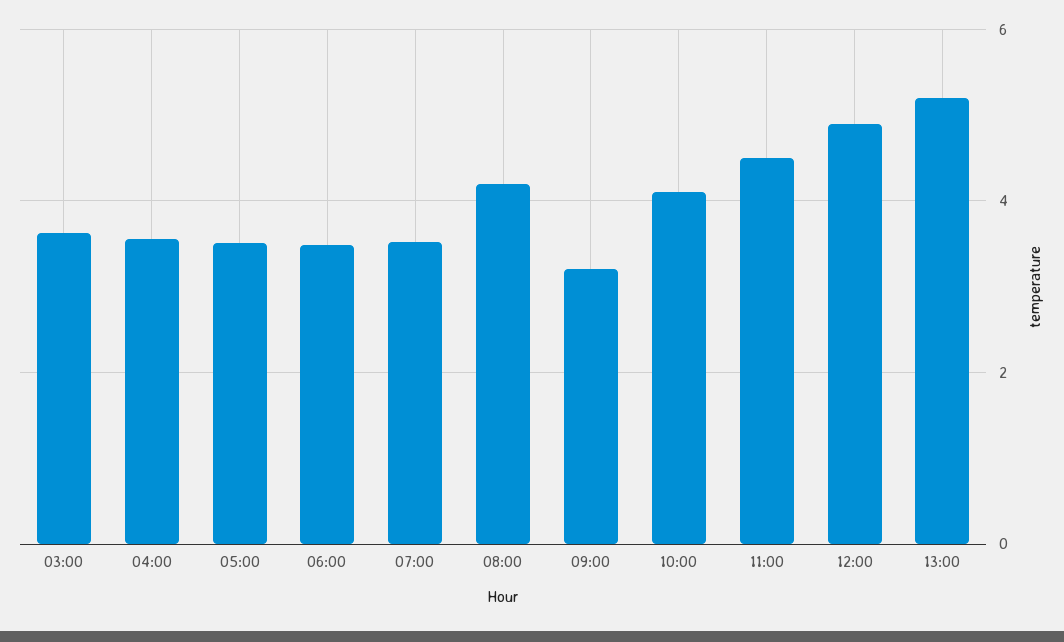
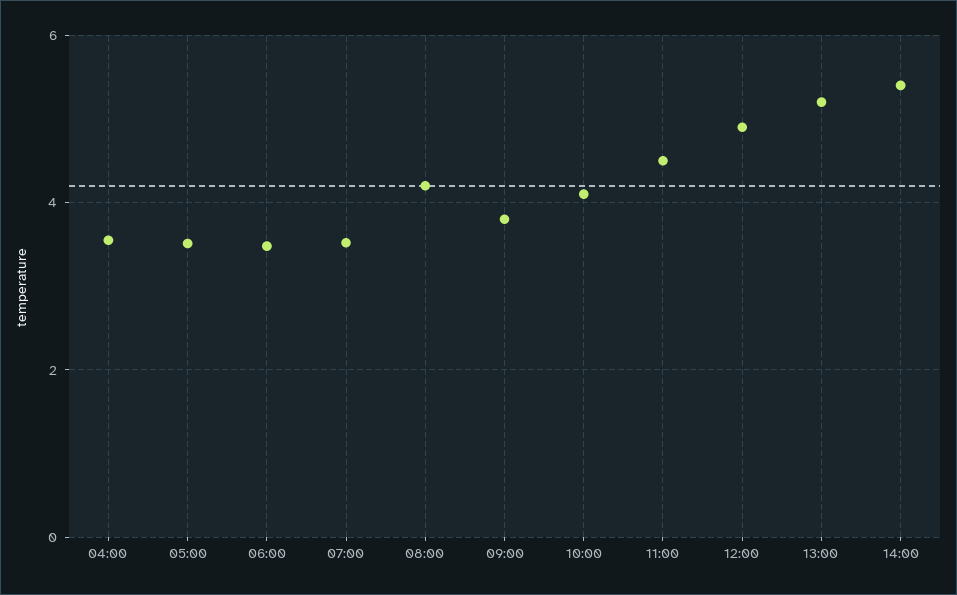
03:00: 3.6 -> none
09:00: 3.2 -> 3.8
14:00: none -> 5.4

